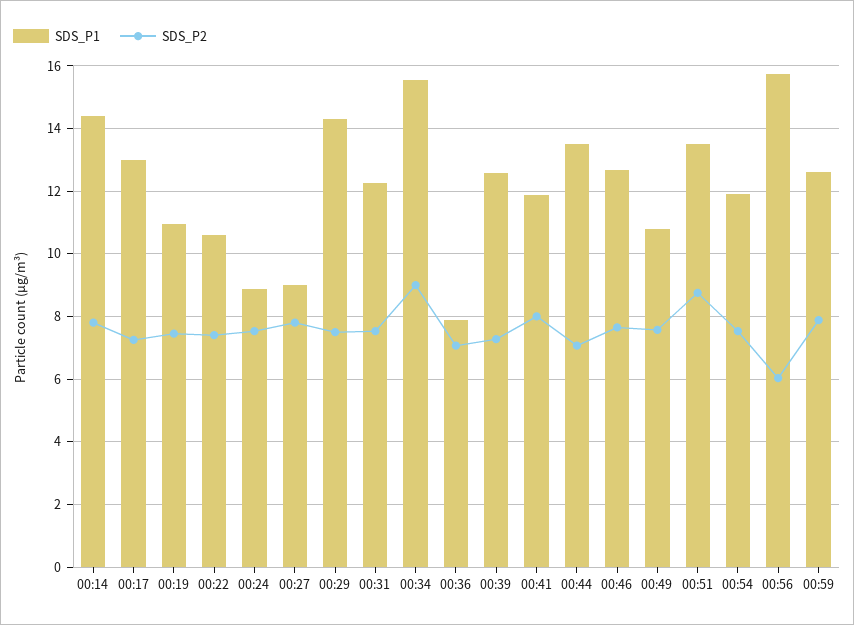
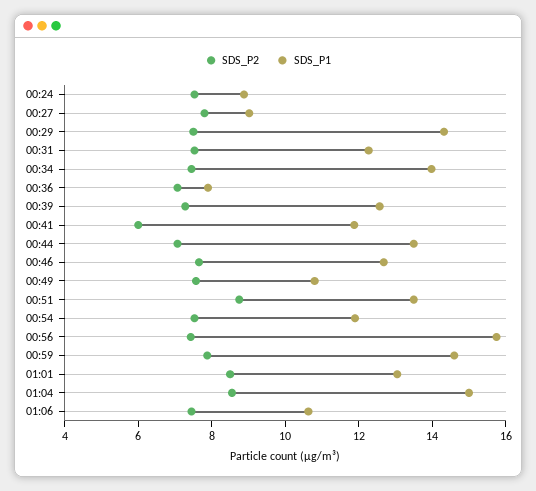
SDS_P1, 00:14: 14.4 -> none
SDS_P2, 00:14: 7.8 -> none
SDS_P1, 00:17: 13 -> none
SDS_P2, 00:17: 7.2 -> none
SDS_P1, 00:19: 11 -> none
SDS_P2, 00:19: 7.4 -> none
SDS_P1, 00:22: 10.6 -> none
SDS_P2, 00:22: 7.4 -> none
SDS_P1, 00:34: 15.6 -> 14
SDS_P2, 00:34: 9 -> 7.5
SDS_P2, 00:41: 8 -> 6
SDS_P2, 00:56: 6 -> 7.5
SDS_P1, 00:59: 12.6 -> 14.5
SDS_P2, 01:01: none -> 8.5
SDS_P1, 01:01: none -> 13
SDS_P2, 01:04: none -> 8.5
SDS_P1, 01:04: none -> 15
SDS_P2, 01:06: none -> 7.5
SDS_P1, 01:06: none -> 10.5

